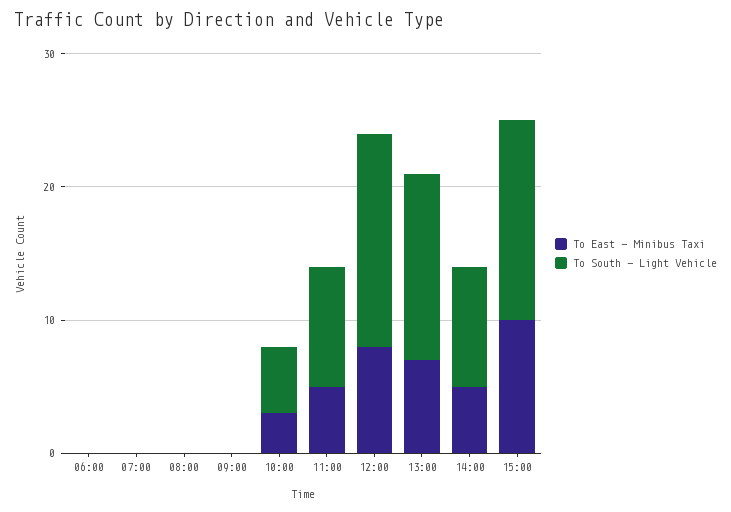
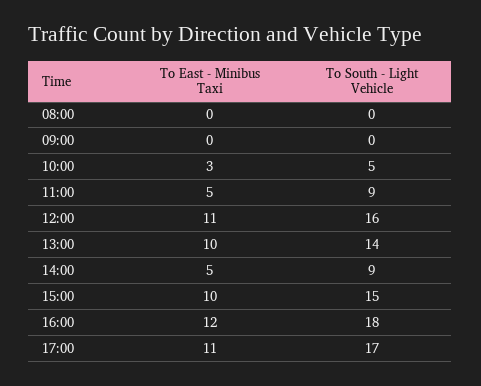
To East - Minibus Taxi, 06:00: 0 -> none
To South - Light Vehicle, 06:00: 0 -> none
To East - Minibus Taxi, 07:00: 0 -> none
To South - Light Vehicle, 07:00: 0 -> none
To East - Minibus Taxi, 12:00: 8 -> 11
To East - Minibus Taxi, 13:00: 7 -> 10
To East - Minibus Taxi, 16:00: none -> 12
To South - Light Vehicle, 16:00: none -> 18
To East - Minibus Taxi, 17:00: none -> 11
To South - Light Vehicle, 17:00: none -> 17

